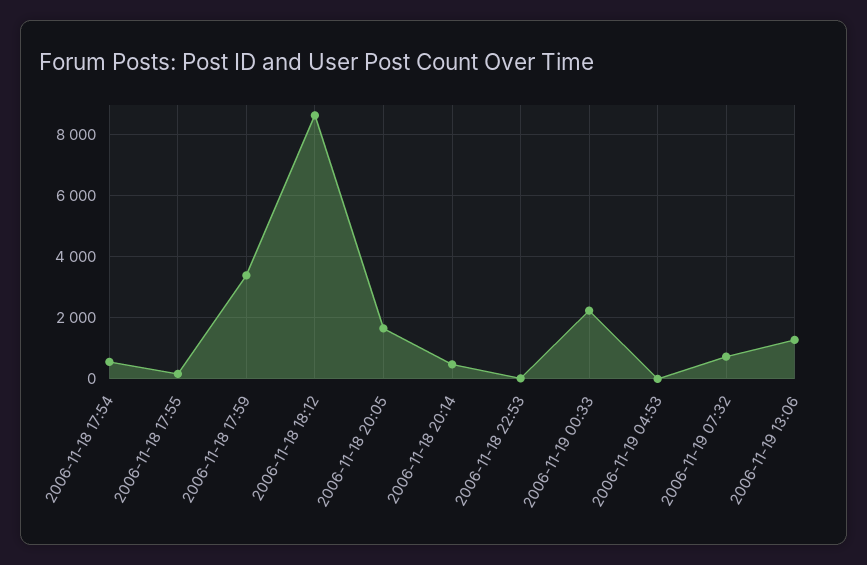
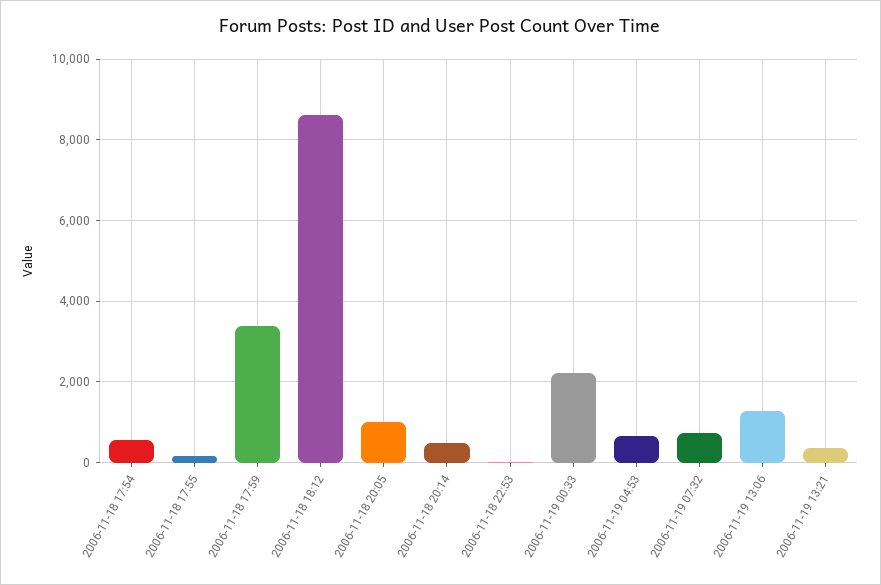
2006-11-18 20:05: 1600 -> 1000
2006-11-19 04:53: 0 -> 600
2006-11-19 13:21: none -> 400

